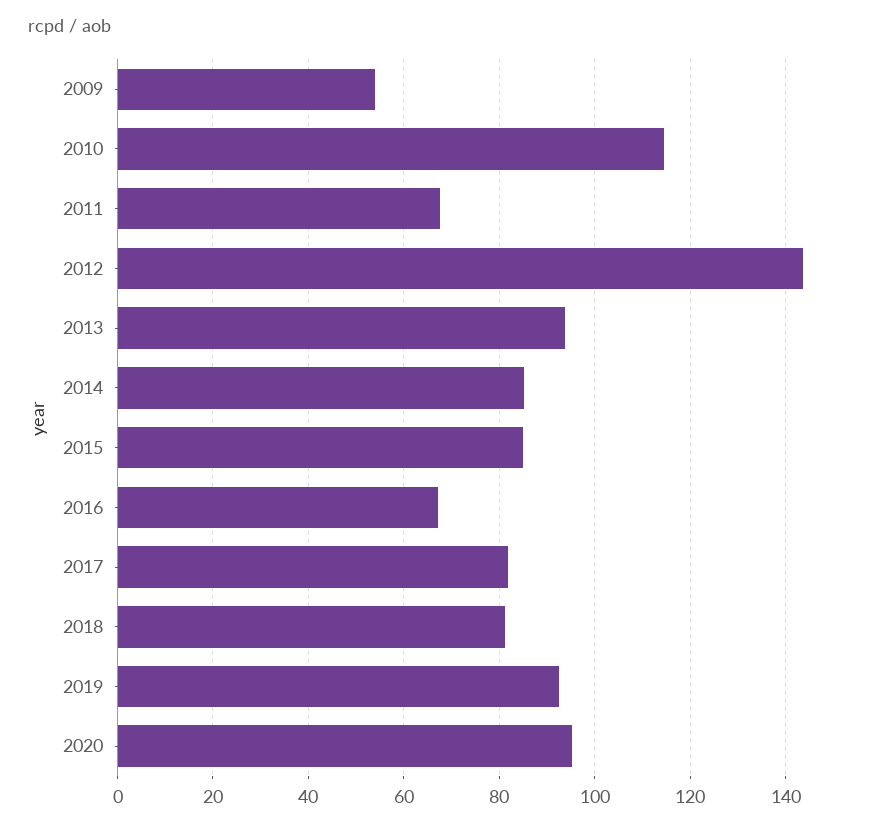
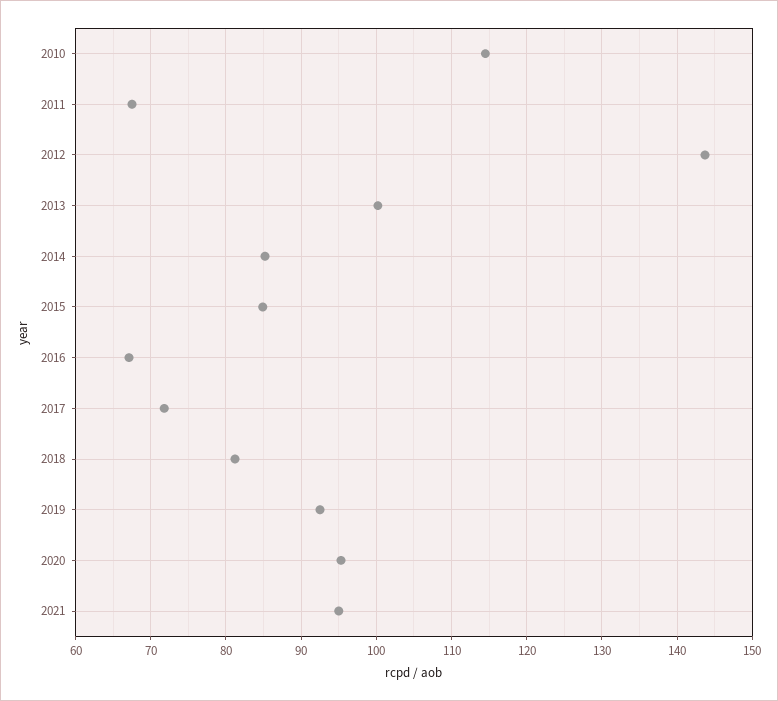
2009: 54 -> none
2013: 94 -> 100
2017: 82 -> 72
2021: none -> 95

